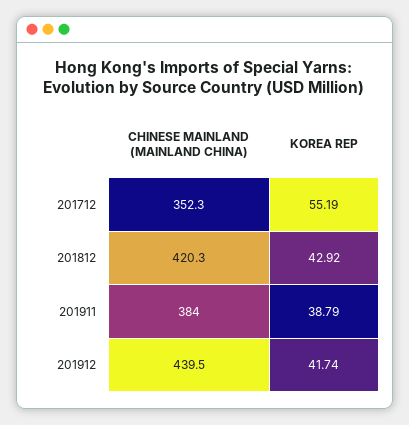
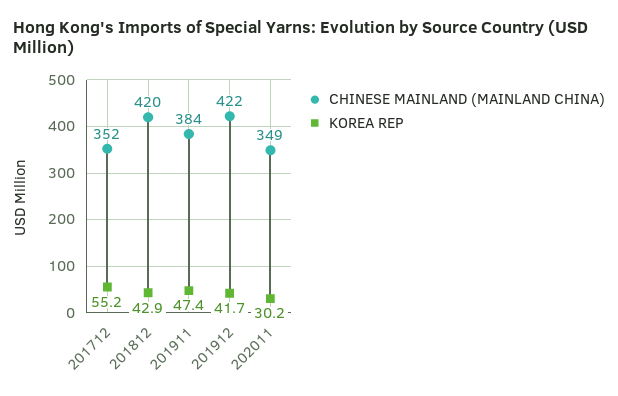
KOREA REP, 201911: 38.79 -> 47.4
CHINESE MAINLAND (MAINLAND CHINA), 201912: 439.5 -> 422
CHINESE MAINLAND (MAINLAND CHINA), 202011: none -> 349
KOREA REP, 202011: none -> 30.2

